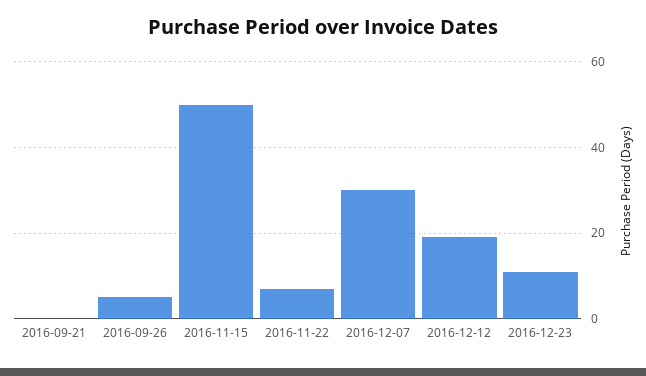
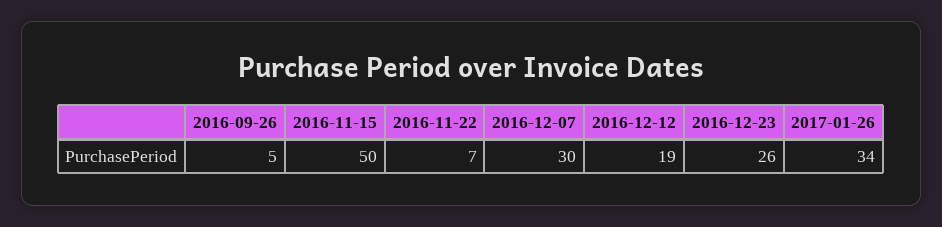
2016-09-21: 0 -> none
2016-12-23: 10 -> 26
2017-01-26: none -> 34

